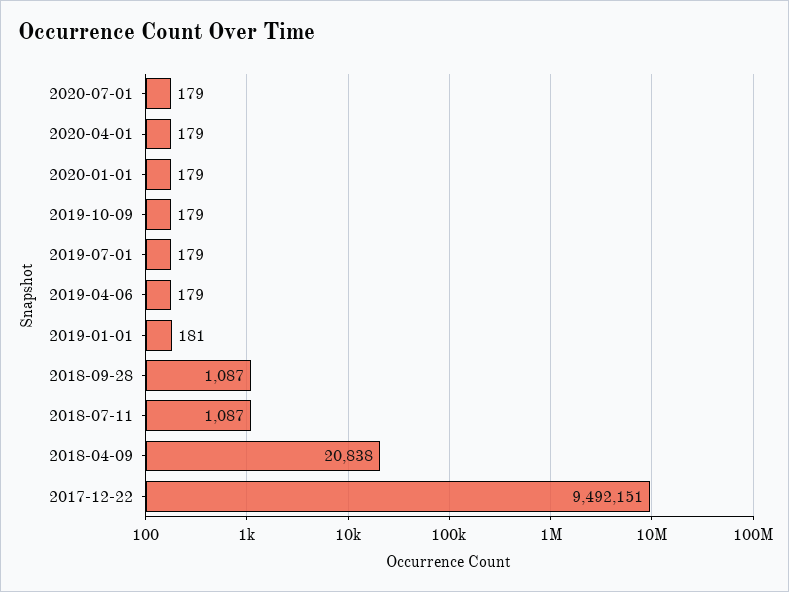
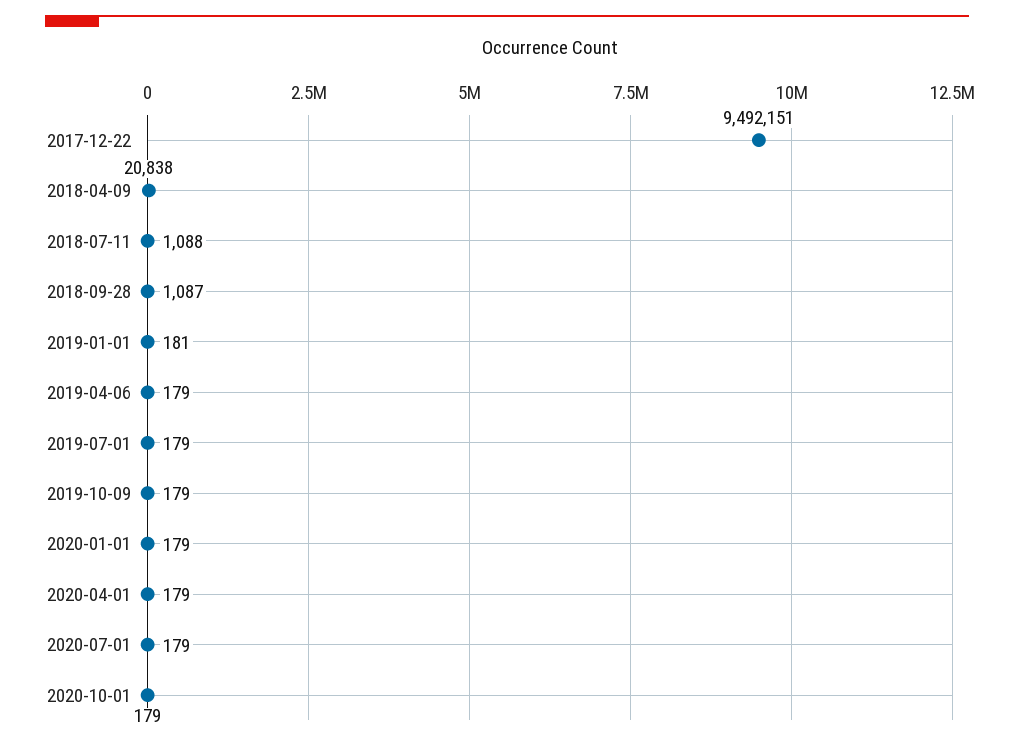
2018-07-11: 1087 -> 1088
2020-10-01: none -> 179

